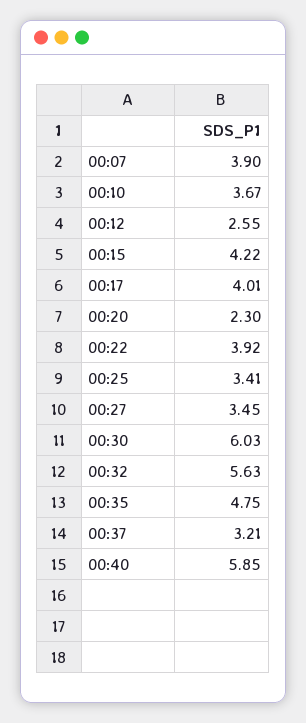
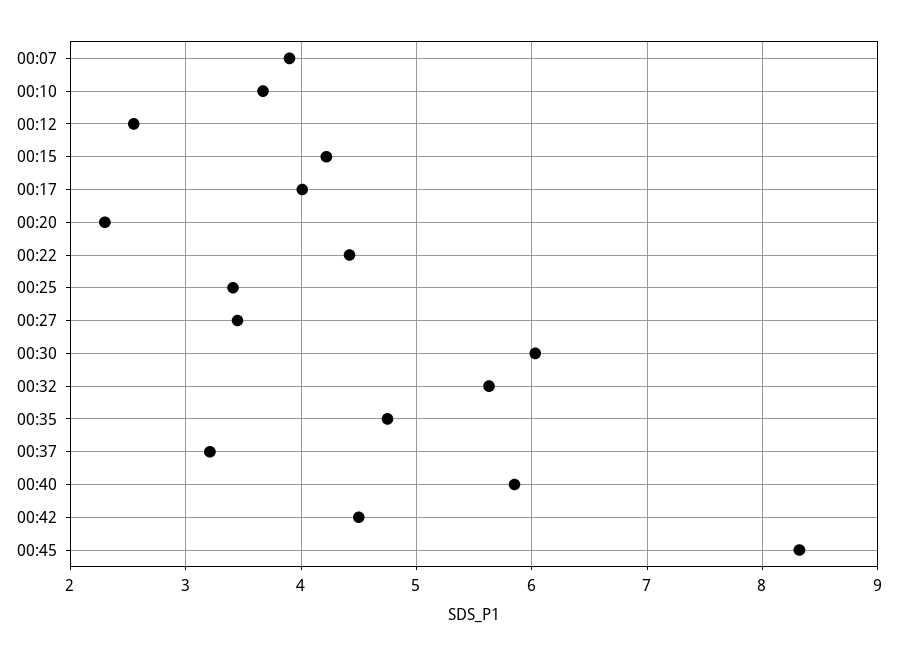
00:22: 3.92 -> 4.4
00:42: none -> 4.5
00:45: none -> 8.3

